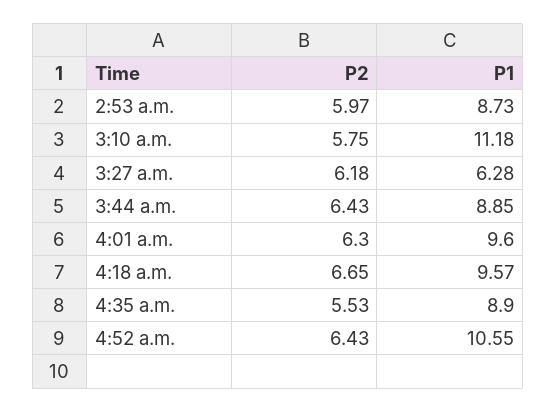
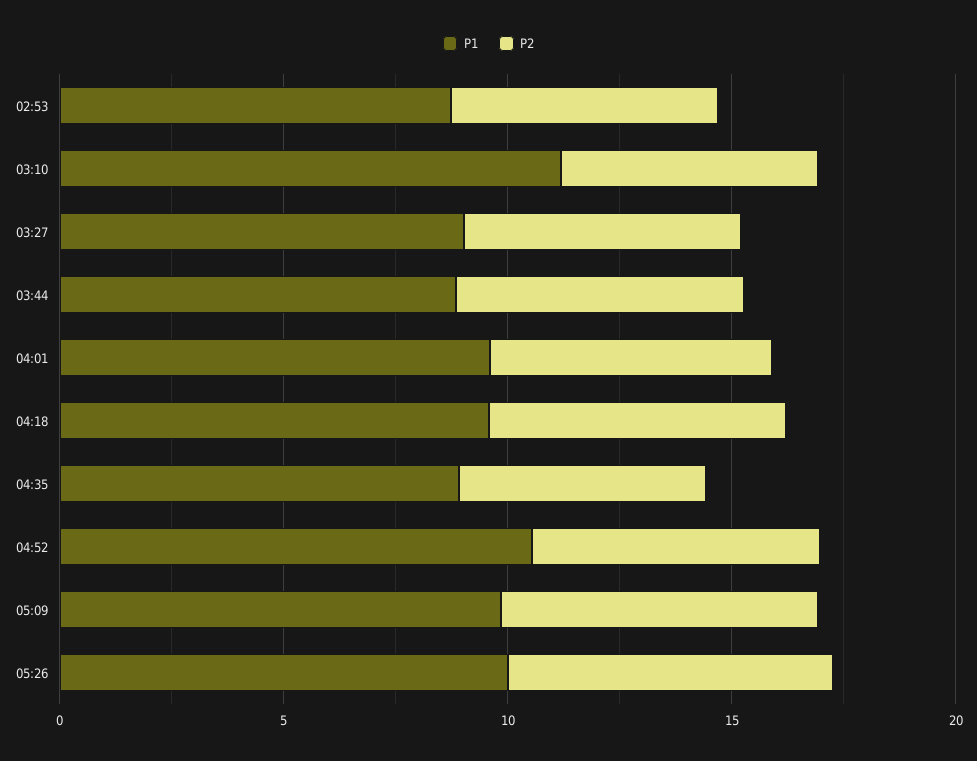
P1, 3:27 a.m.: 6.28 -> 9
P1, 05:09: none -> 10
P2, 05:09: none -> 7
P1, 05:26: none -> 10
P2, 05:26: none -> 7

